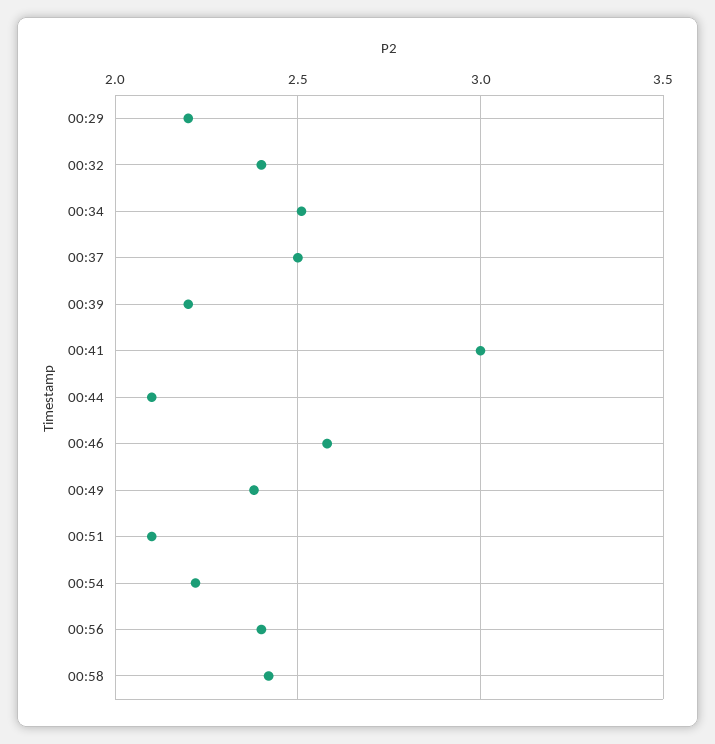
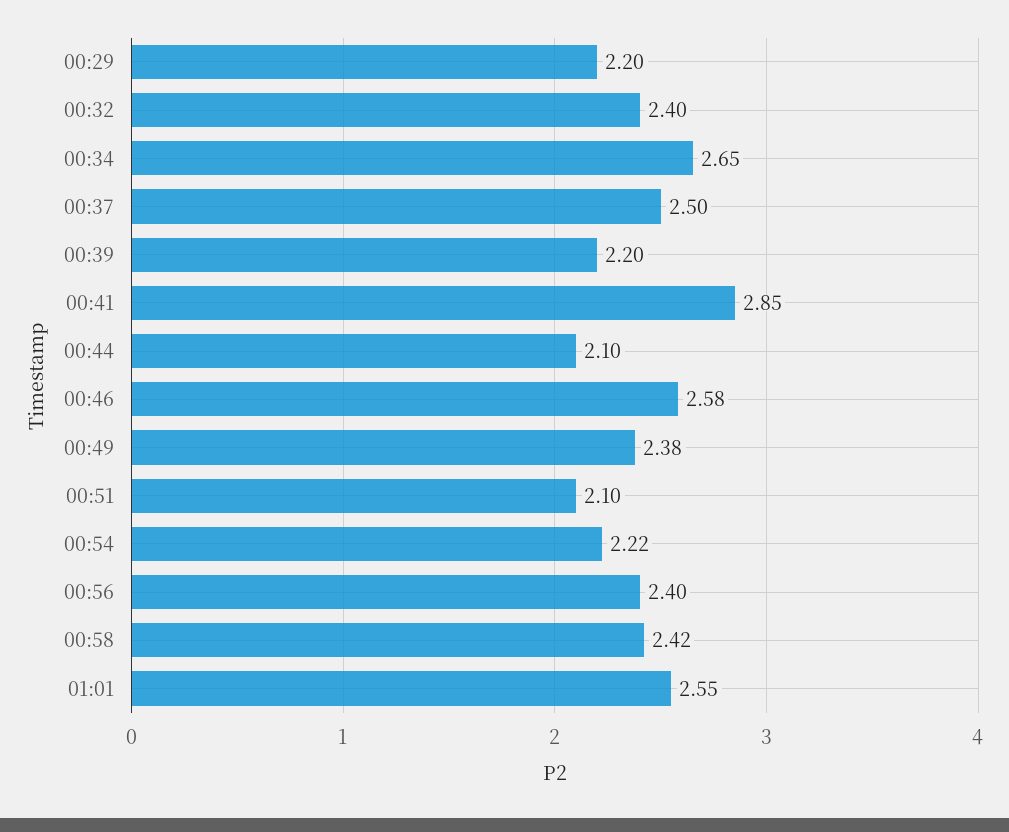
00:34: 2.5 -> 2.65
00:41: 3 -> 2.85
01:01: none -> 2.55

